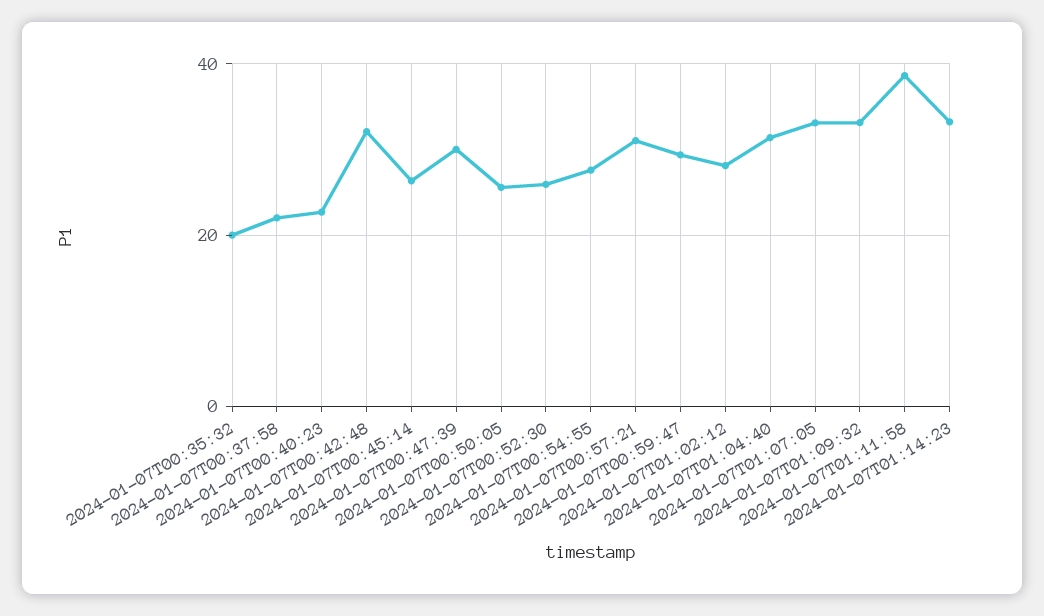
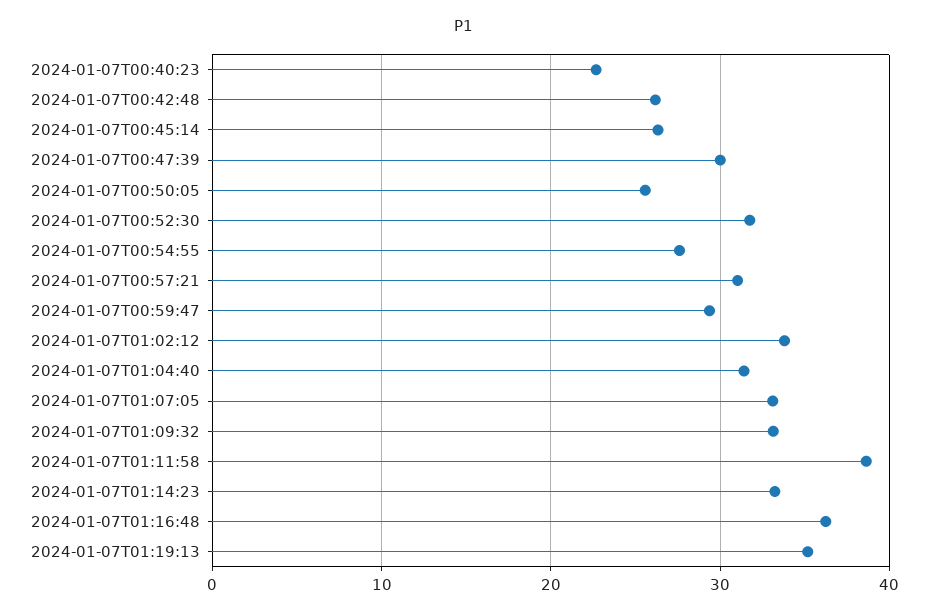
2024-01-07T00:35:32: 20 -> none
2024-01-07T00:37:58: 22 -> none
2024-01-07T00:42:48: 32 -> 26
2024-01-07T00:52:30: 26 -> 32
2024-01-07T01:02:12: 28 -> 34
2024-01-07T01:16:48: none -> 36
2024-01-07T01:19:13: none -> 35

